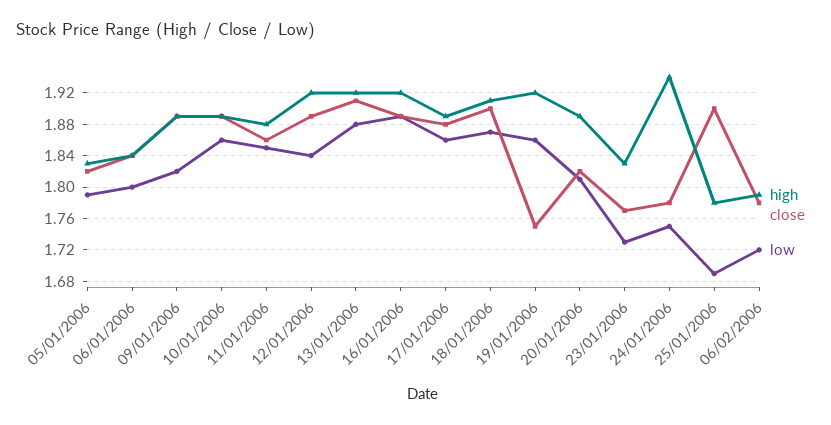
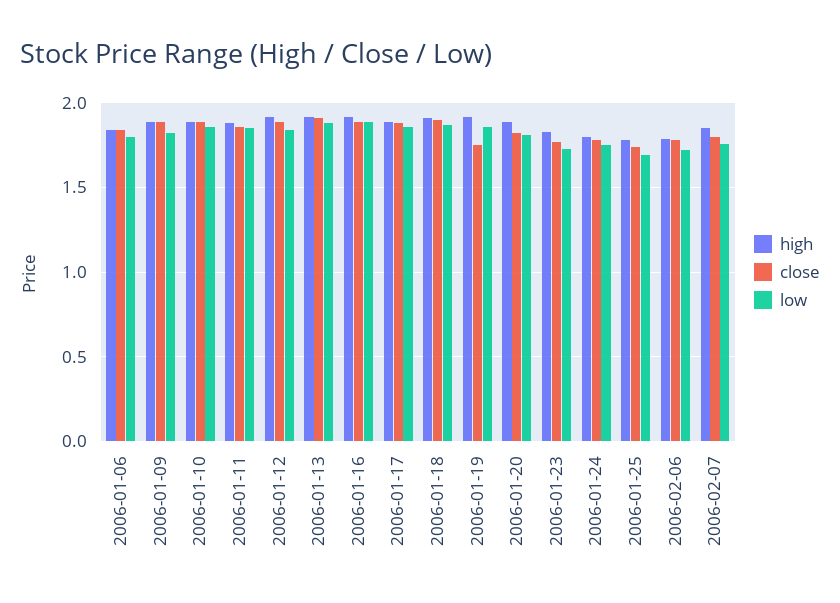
high, 05/01/2006: 1.83 -> none
close, 05/01/2006: 1.82 -> none
low, 05/01/2006: 1.79 -> none
high, 24/01/2006: 1.94 -> 1.8
close, 25/01/2006: 1.9 -> 1.75
high, 2006-02-07: none -> 1.85
close, 2006-02-07: none -> 1.8
low, 2006-02-07: none -> 1.75

